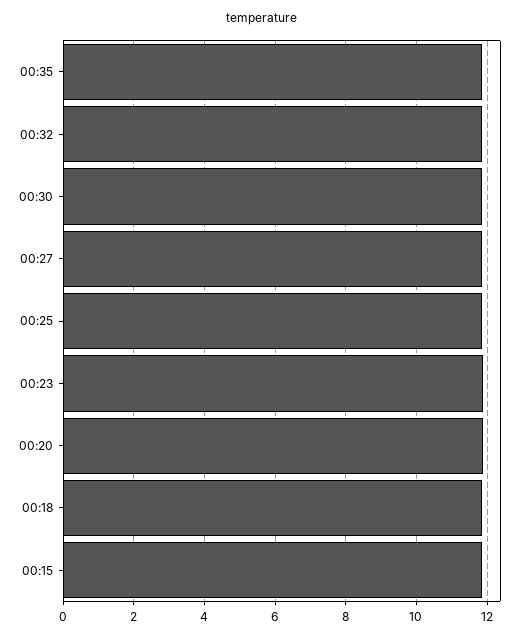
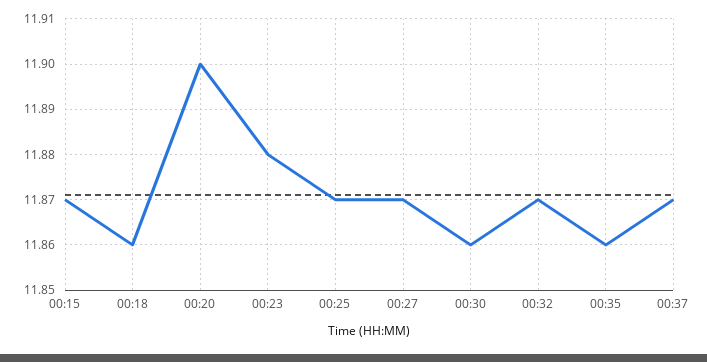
00:37: none -> 11.87

